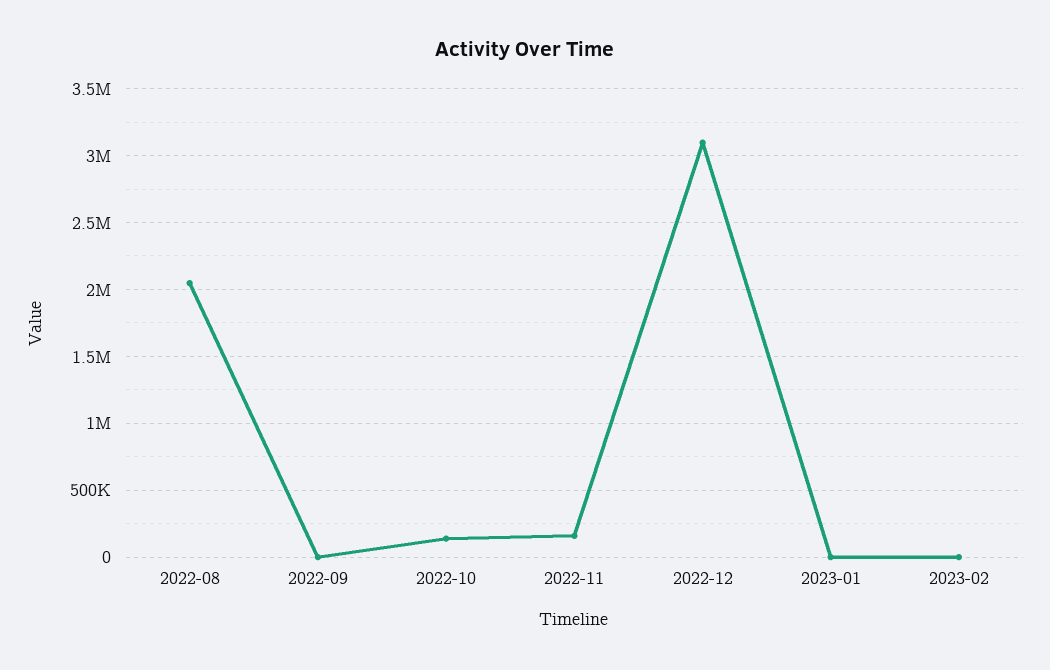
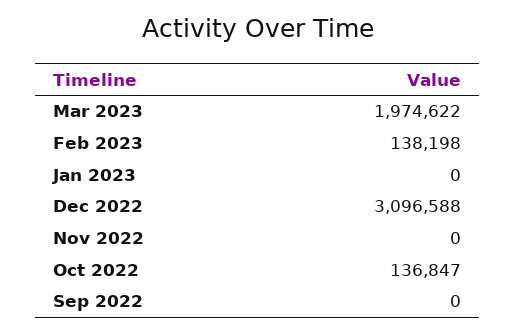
2022-08: 2050000 -> none
2022-11: 150000 -> 0
2023-02: 0 -> 138198
Mar 2023: none -> 1974622

